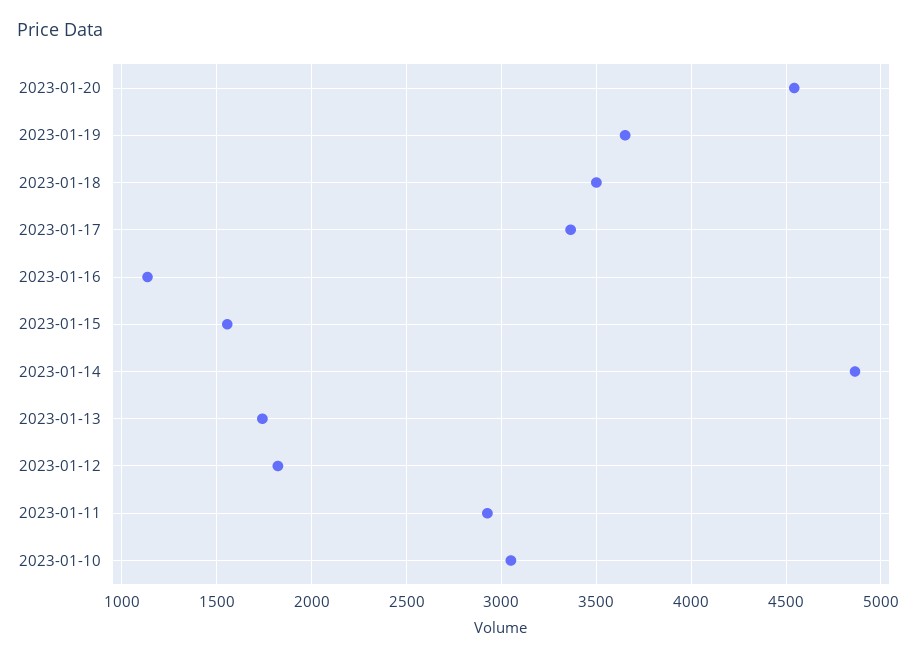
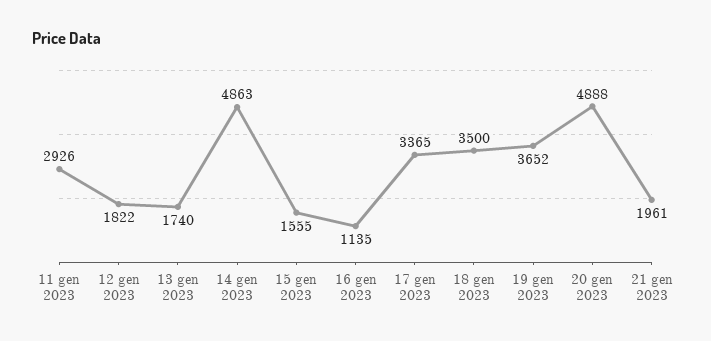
2023-01-20: 4550 -> 4888
2023-01-10: 3050 -> none
21 gen 2023: none -> 1961

